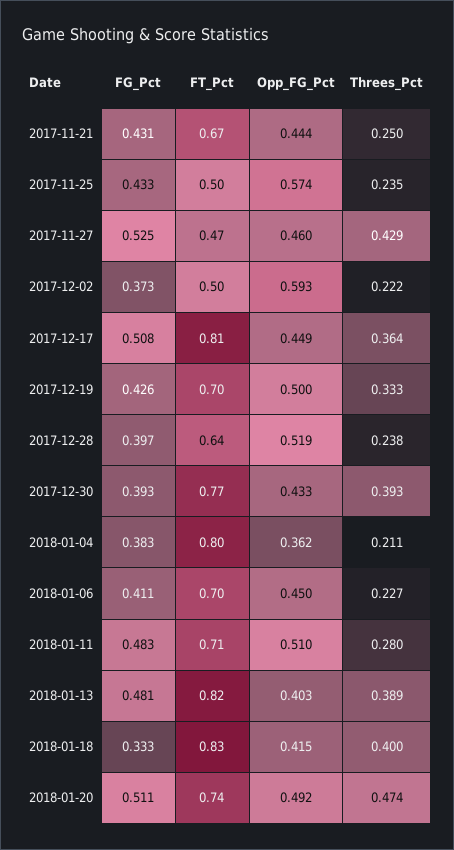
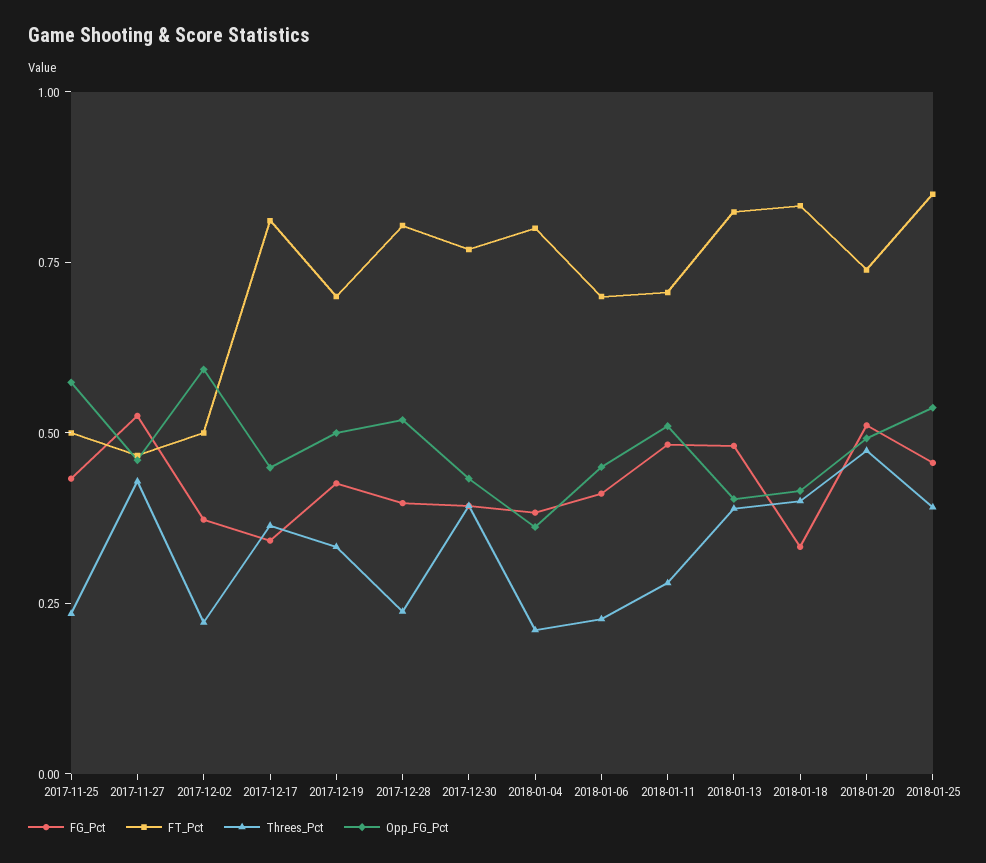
FG_Pct, 2017-11-21: 0.431 -> none
FT_Pct, 2017-11-21: 0.67 -> none
Opp_FG_Pct, 2017-11-21: 0.444 -> none
Threes_Pct, 2017-11-21: 0.25 -> none
FG_Pct, 2017-12-17: 0.508 -> 0.35
FT_Pct, 2017-12-28: 0.64 -> 0.8
FG_Pct, 2018-01-25: none -> 0.45
FT_Pct, 2018-01-25: none -> 0.85
Threes_Pct, 2018-01-25: none -> 0.4
Opp_FG_Pct, 2018-01-25: none -> 0.55

